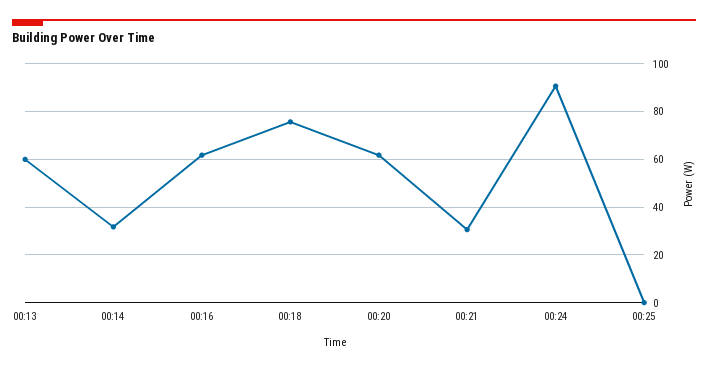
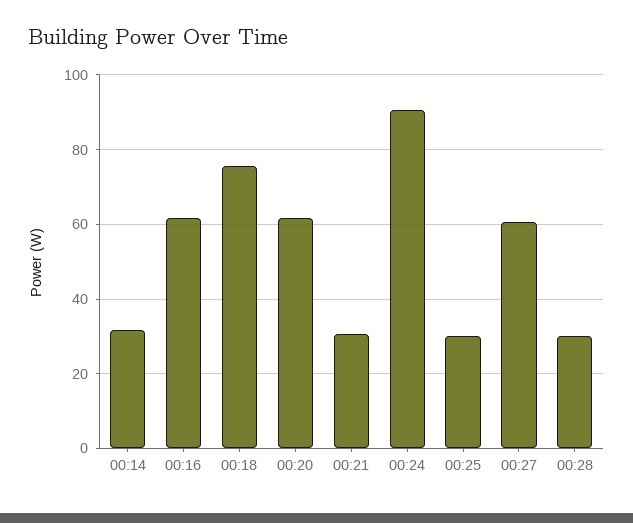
00:13: 60 -> none
00:25: 0 -> 30
00:27: none -> 60
00:28: none -> 30

